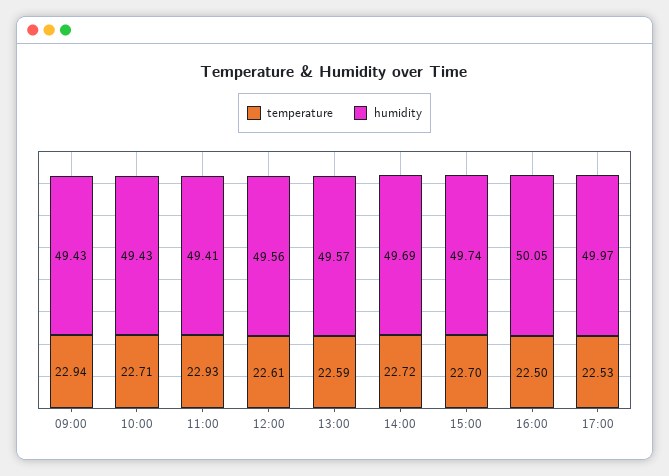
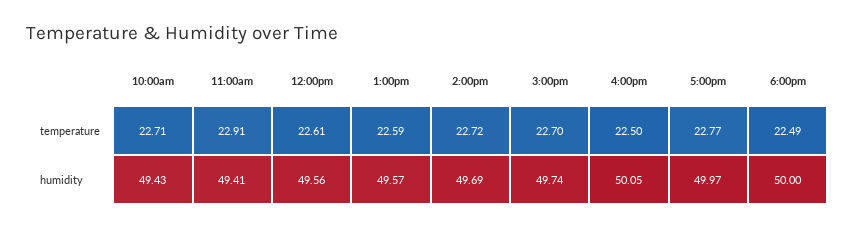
temperature, 09:00: 22.94 -> none
humidity, 09:00: 49.43 -> none
temperature, 11:00: 22.93 -> 22.91
temperature, 17:00: 22.53 -> 22.77
temperature, 6:00pm: none -> 22.49
humidity, 6:00pm: none -> 50

